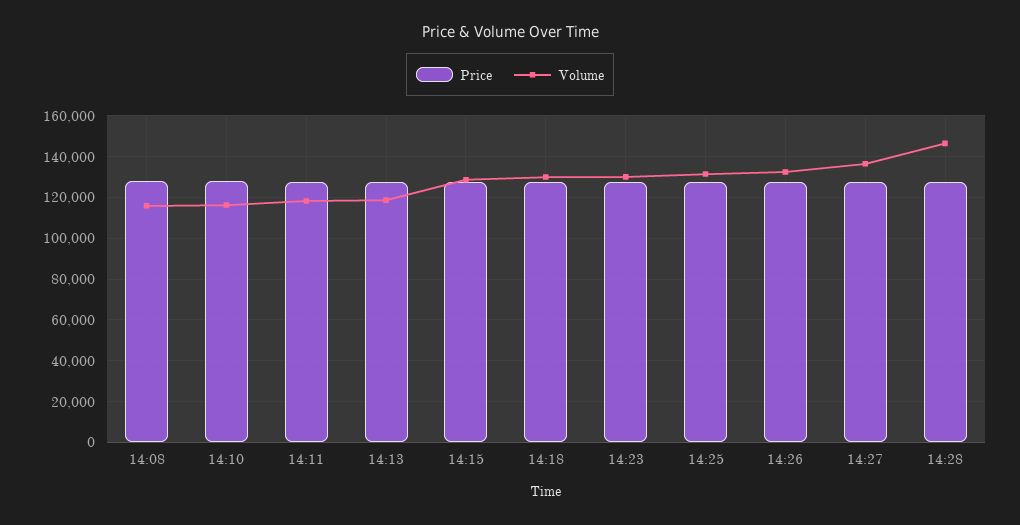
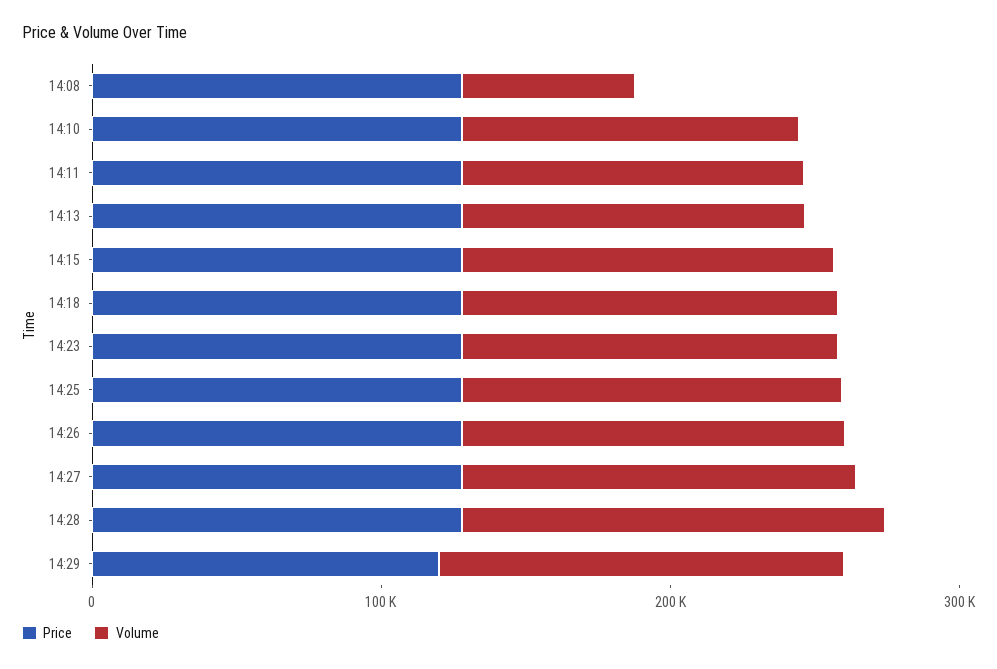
Volume, 14:08: 115000 -> 60000
Price, 14:29: none -> 120000
Volume, 14:29: none -> 140000

